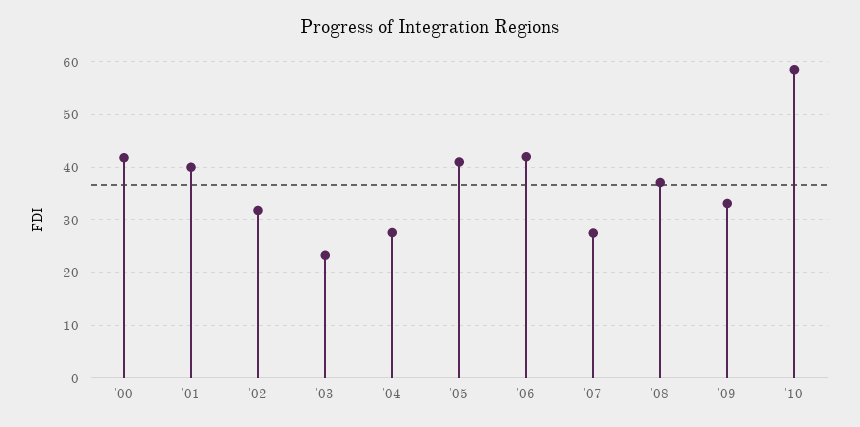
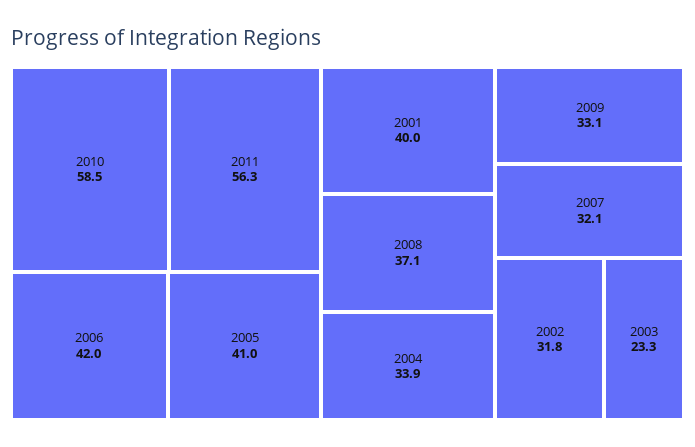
'00: 42 -> none
'04: 28 -> 33.9
'07: 28 -> 32.1
2011: none -> 56.3

